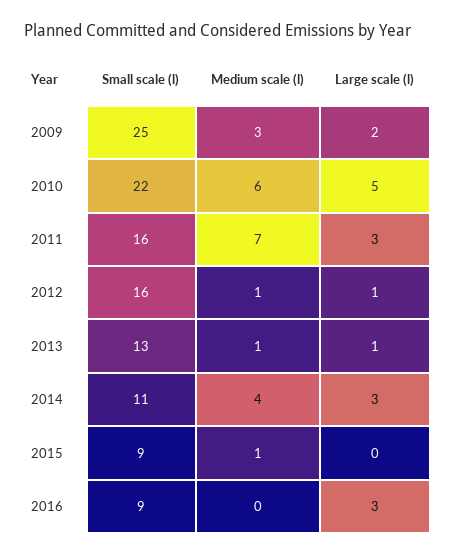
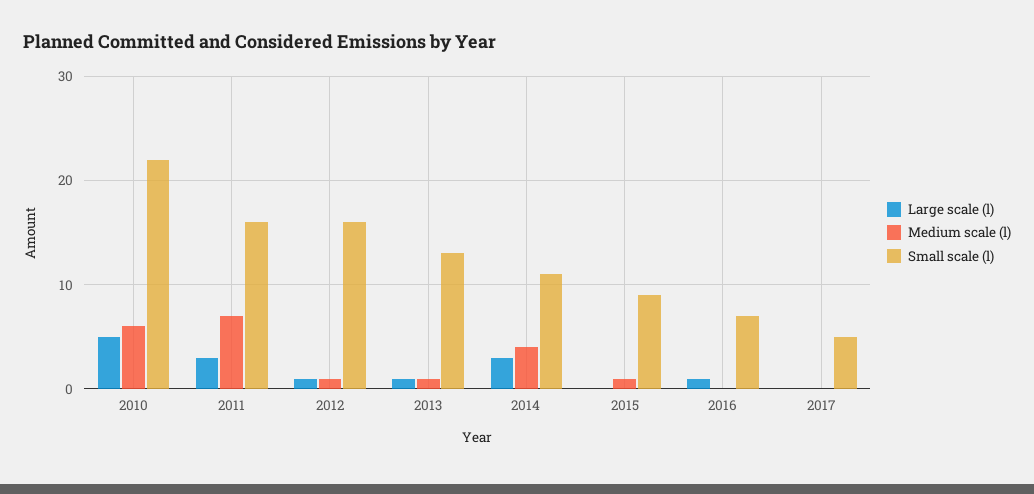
Small scale (l), 2009: 25 -> none
Medium scale (l), 2009: 3 -> none
Large scale (l), 2009: 2 -> none
Small scale (l), 2016: 9 -> 7
Large scale (l), 2016: 3 -> 1
Large scale (l), 2017: none -> 0
Medium scale (l), 2017: none -> 0
Small scale (l), 2017: none -> 5

